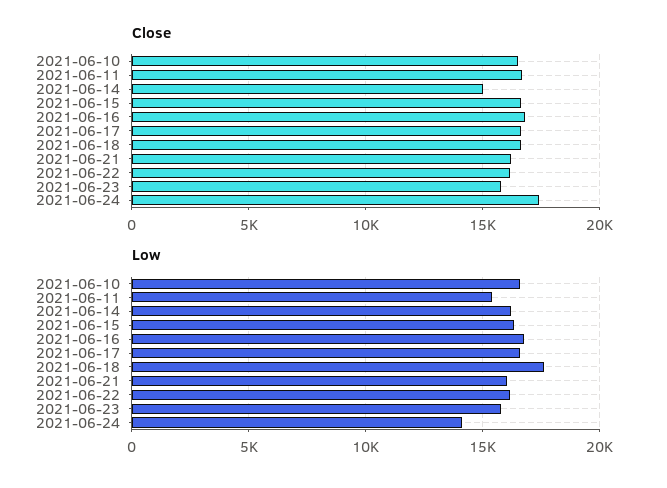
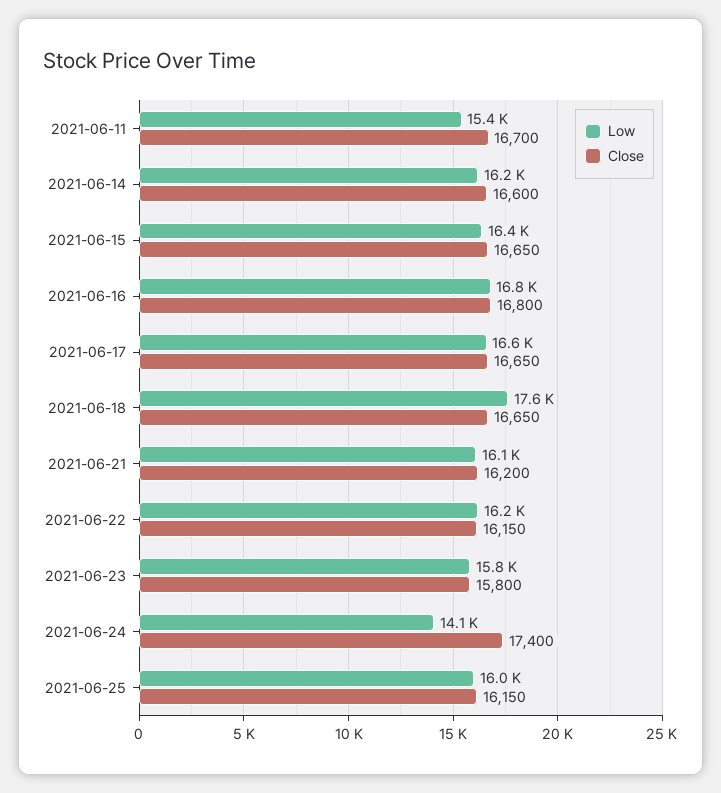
Close, 2021-06-10: 16500 -> none
Close, 2021-06-14: 15000 -> 16600
Low, 2021-06-10: 16500 -> none
Low, 2021-06-25: none -> 16000
Close, 2021-06-25: none -> 16150

